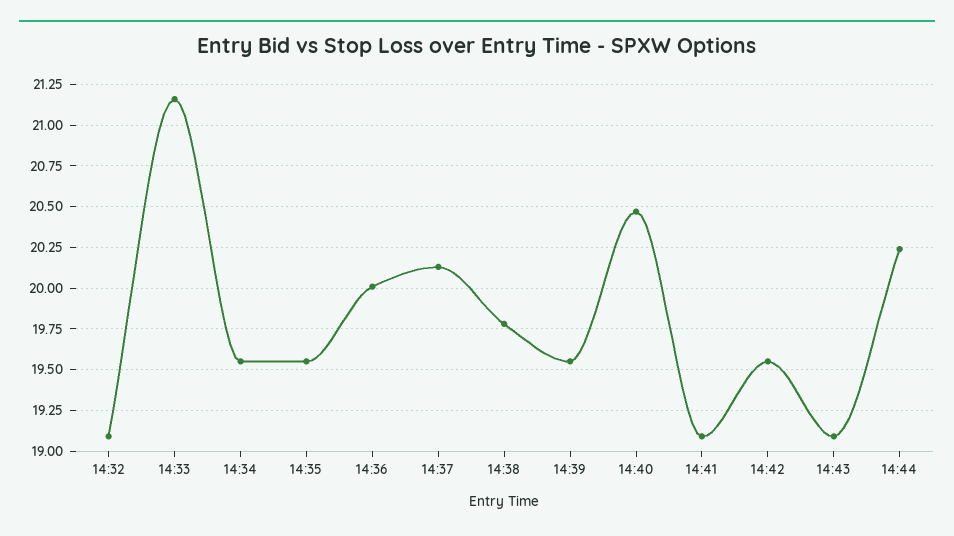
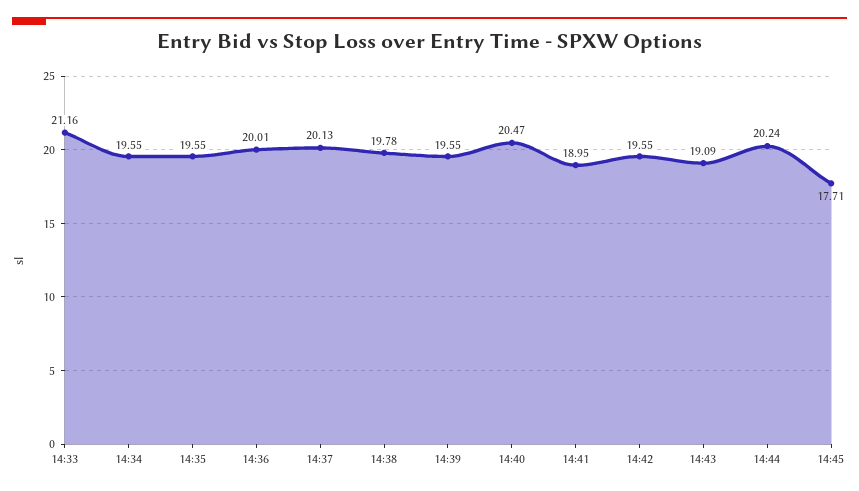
14:32: 19.1 -> none
14:41: 19.1 -> 18.95
14:45: none -> 17.71

